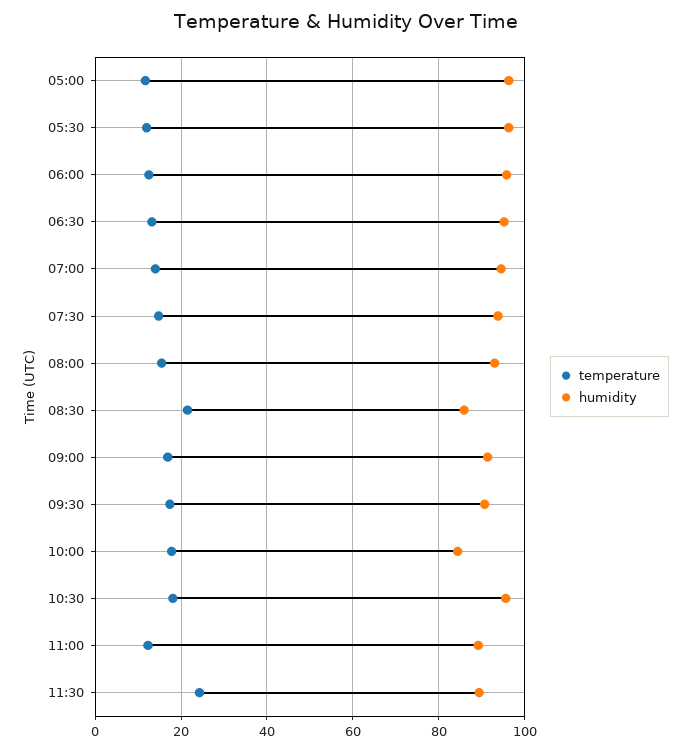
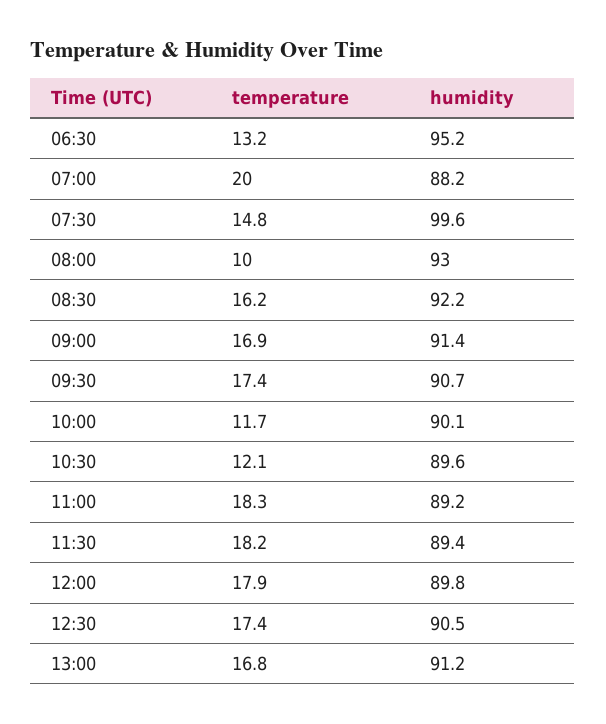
temperature, 05:00: 12 -> none
humidity, 05:00: 96 -> none
temperature, 05:30: 12 -> none
humidity, 05:30: 96 -> none
temperature, 06:00: 12 -> none
humidity, 06:00: 96 -> none
temperature, 07:00: 14 -> 20
humidity, 07:00: 94 -> 88.2
humidity, 07:30: 94 -> 99.6
temperature, 08:00: 16 -> 10
temperature, 08:30: 22 -> 16.2
humidity, 08:30: 86 -> 92.2
temperature, 10:00: 18 -> 11.7
humidity, 10:00: 84 -> 90.1
temperature, 10:30: 18 -> 12.1
humidity, 10:30: 96 -> 89.6
temperature, 11:00: 12 -> 18.3
temperature, 11:30: 24 -> 18.2
temperature, 12:00: none -> 17.9
humidity, 12:00: none -> 89.8
temperature, 12:30: none -> 17.4
humidity, 12:30: none -> 90.5
temperature, 13:00: none -> 16.8
humidity, 13:00: none -> 91.2

